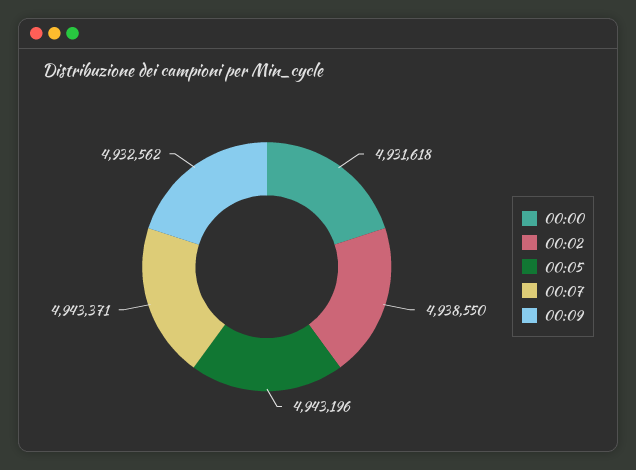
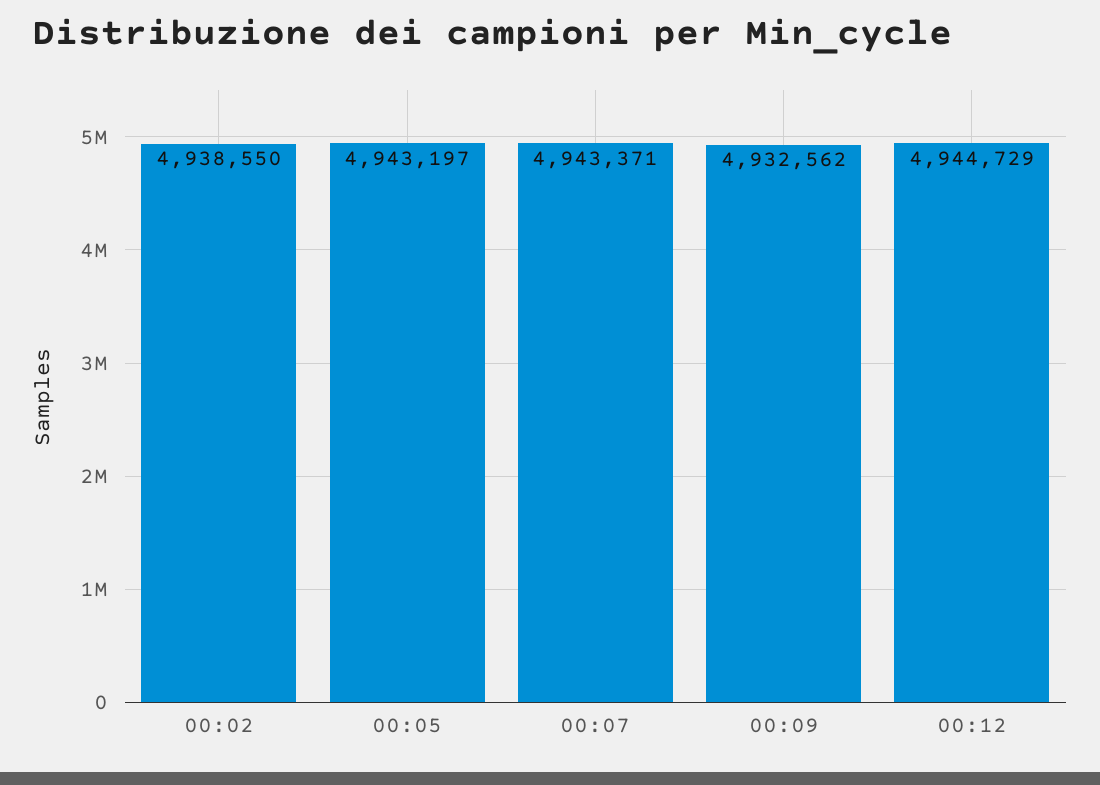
00:00: 4931618 -> none
00:05: 4943196 -> 4943197
00:12: none -> 4944729

